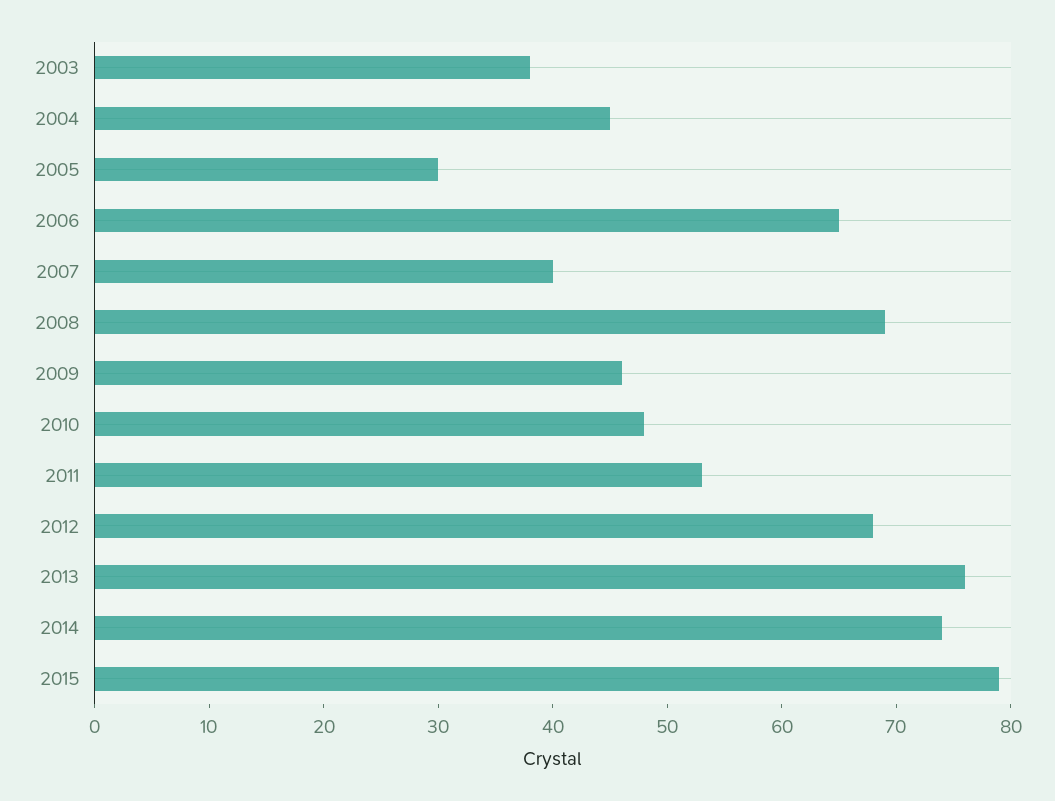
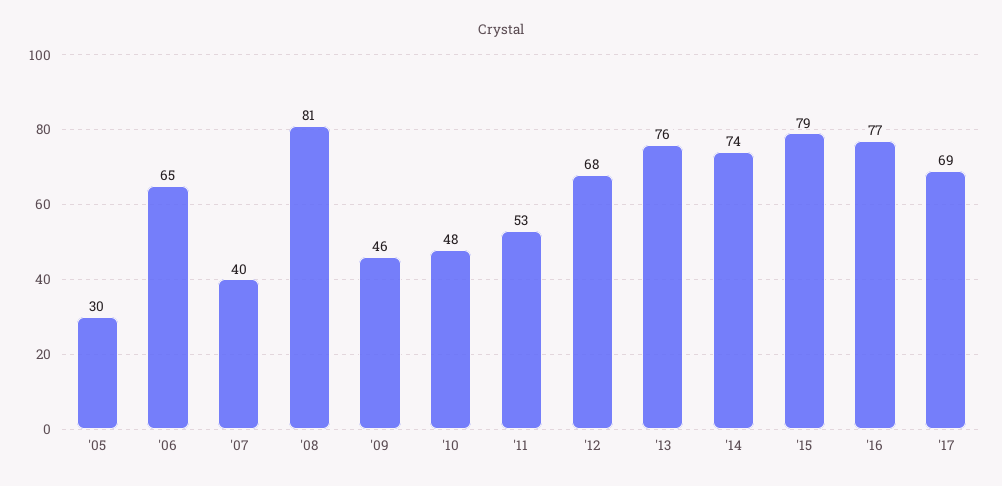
2003: 38 -> none
2004: 45 -> none
2008: 69 -> 81
'16: none -> 77
'17: none -> 69

